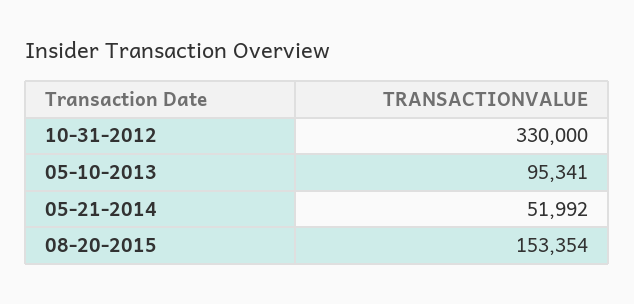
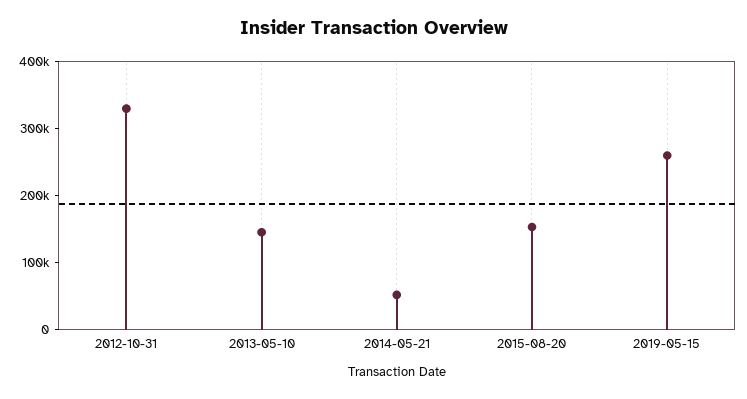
05-10-2013: 95341 -> 140000
2019-05-15: none -> 260000

